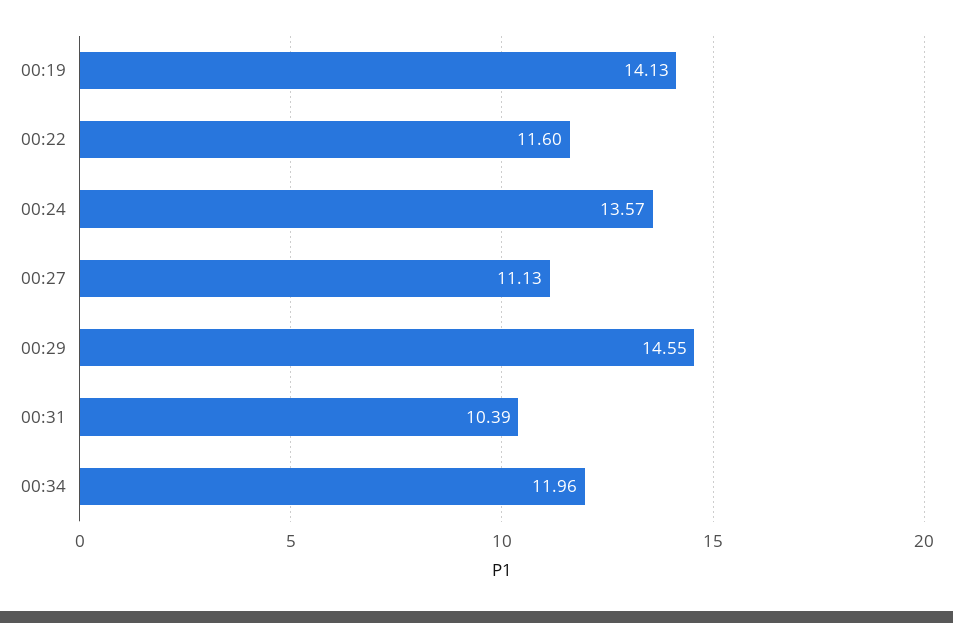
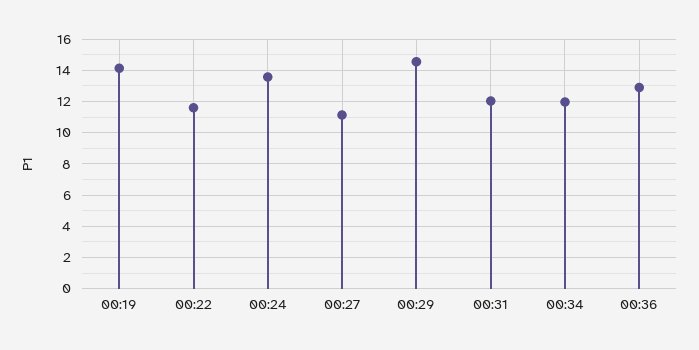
00:31: 10.39 -> 12
00:36: none -> 13

